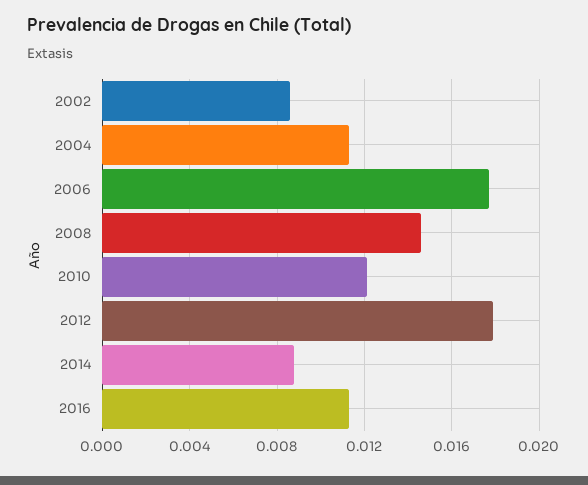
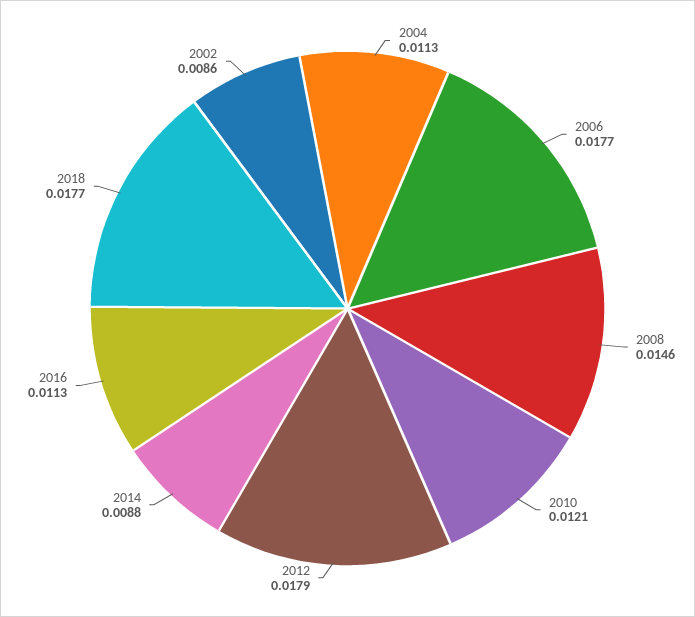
2018: none -> 0.0177

